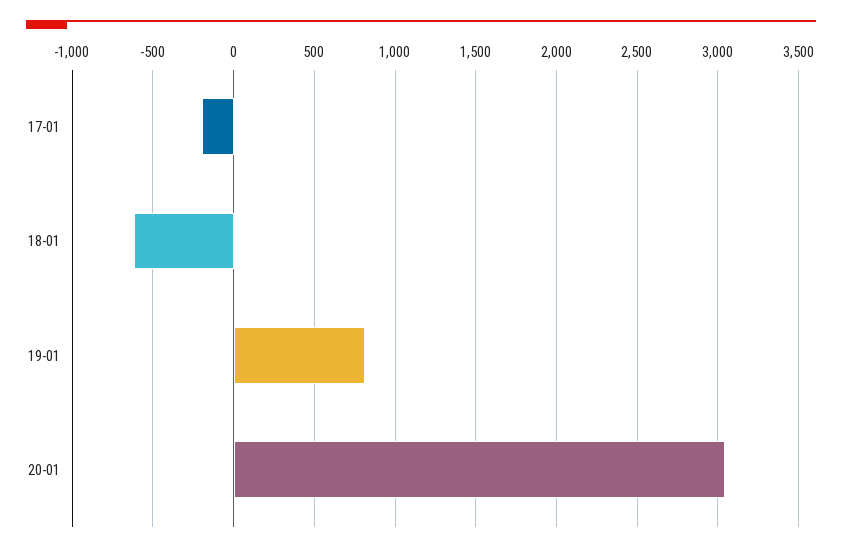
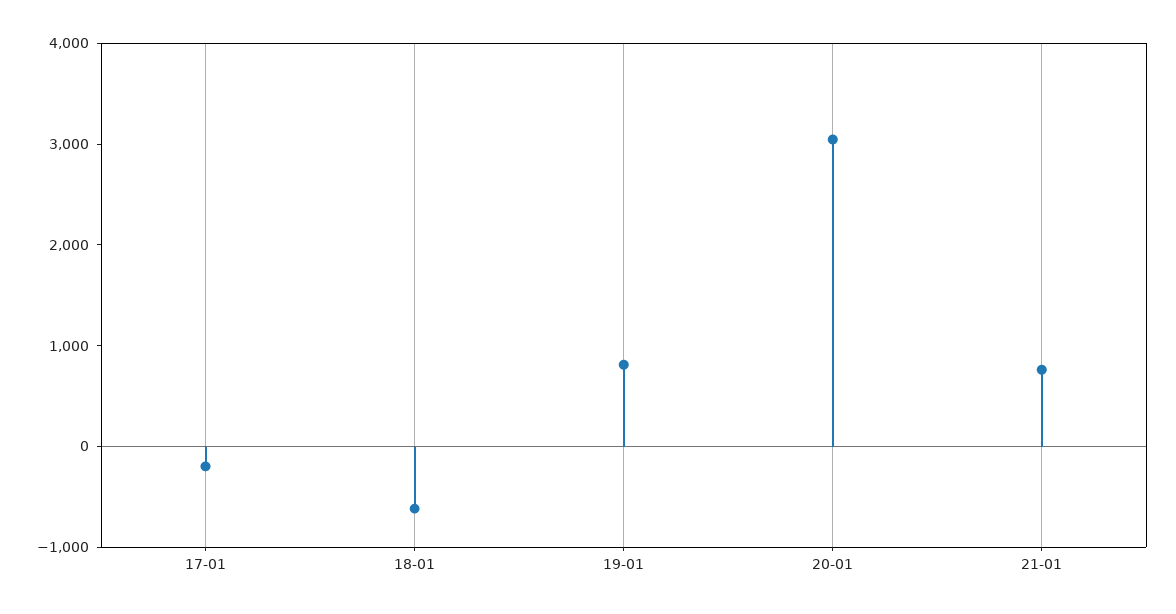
21-01: none -> 800

